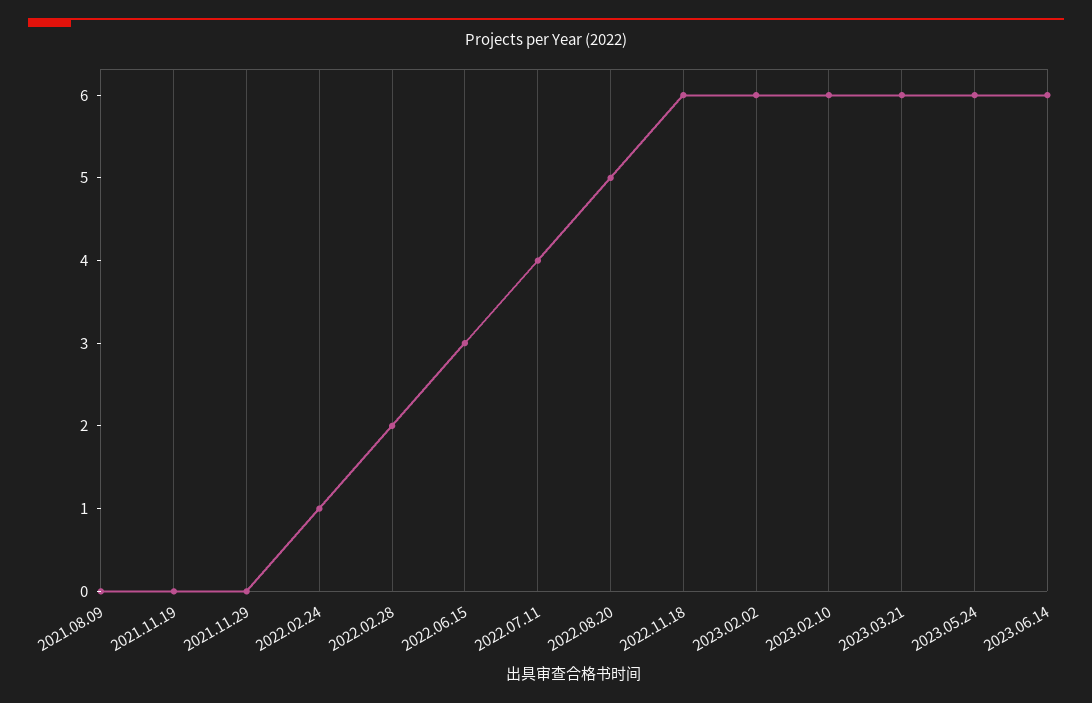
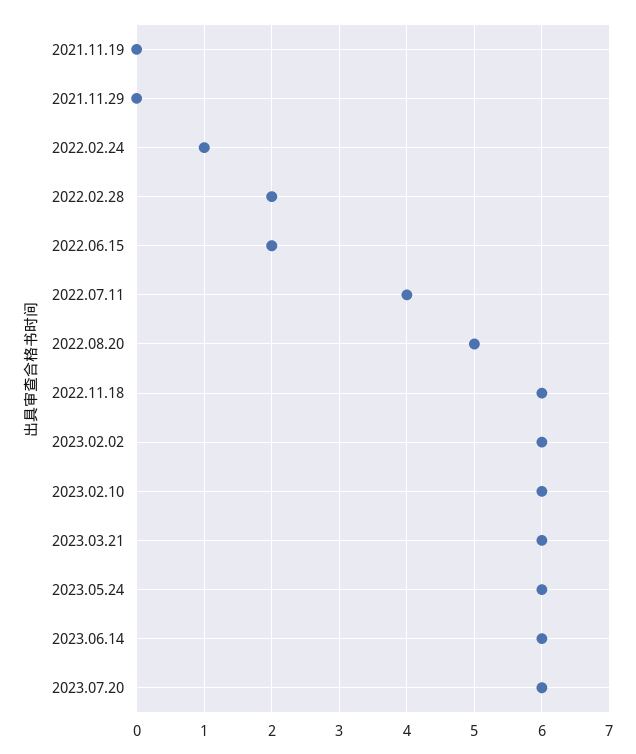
2021.08.09: 0 -> none
2022.06.15: 3 -> 2
2023.07.20: none -> 6

